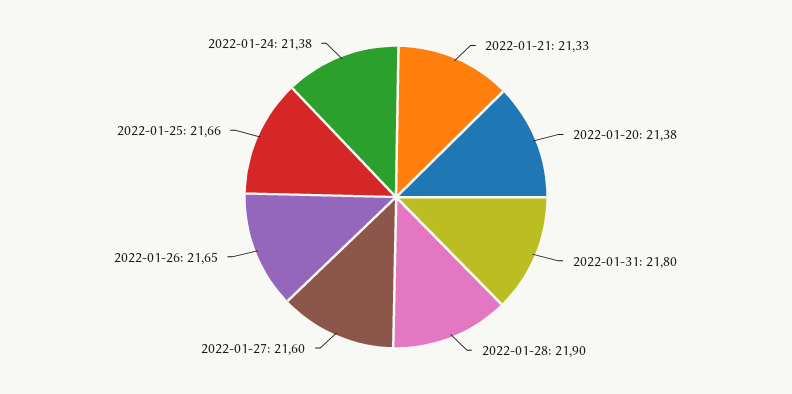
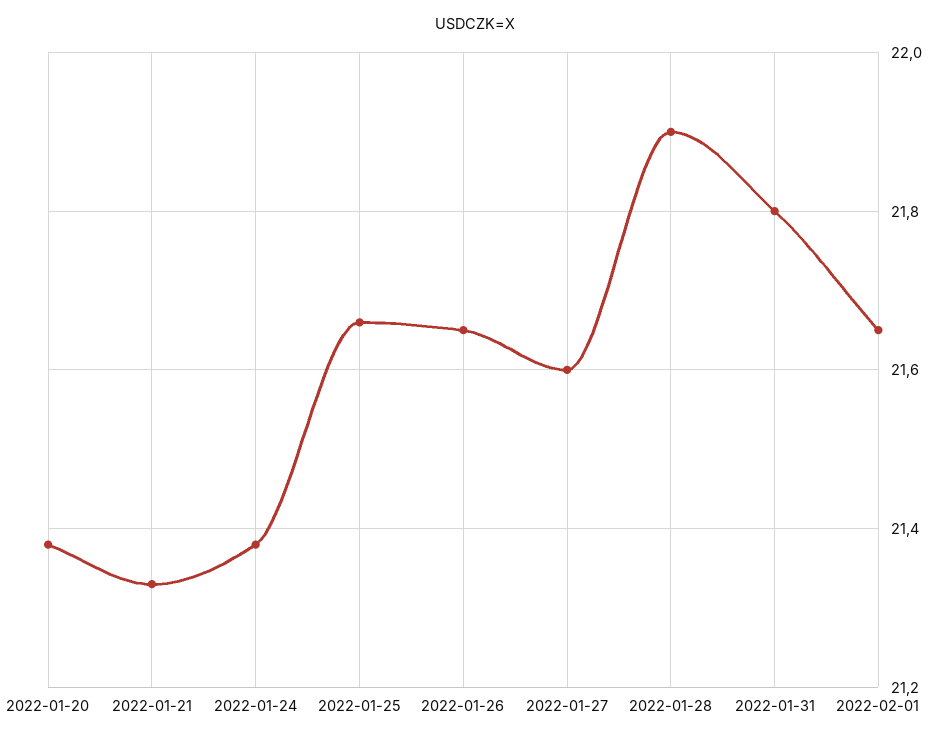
2022-02-01: none -> 21.65

